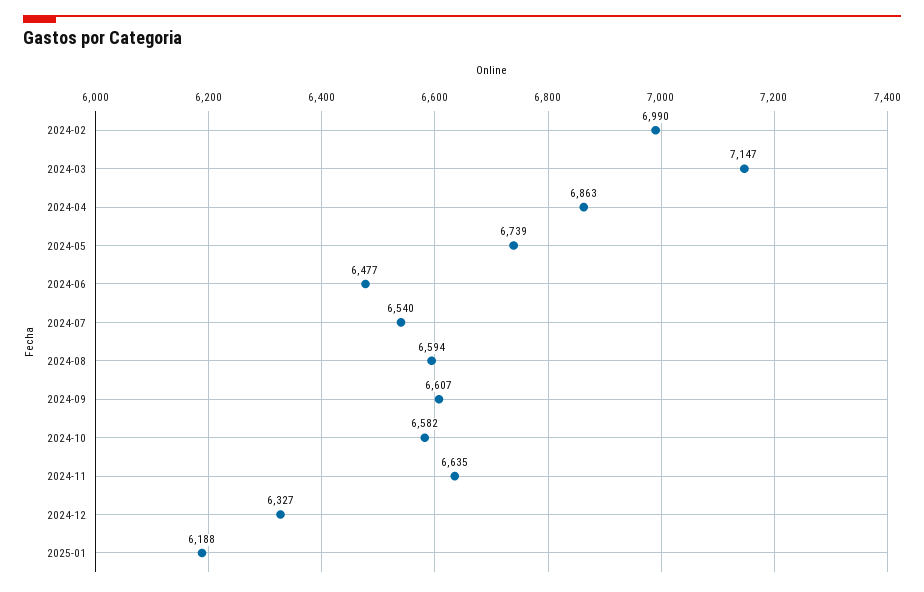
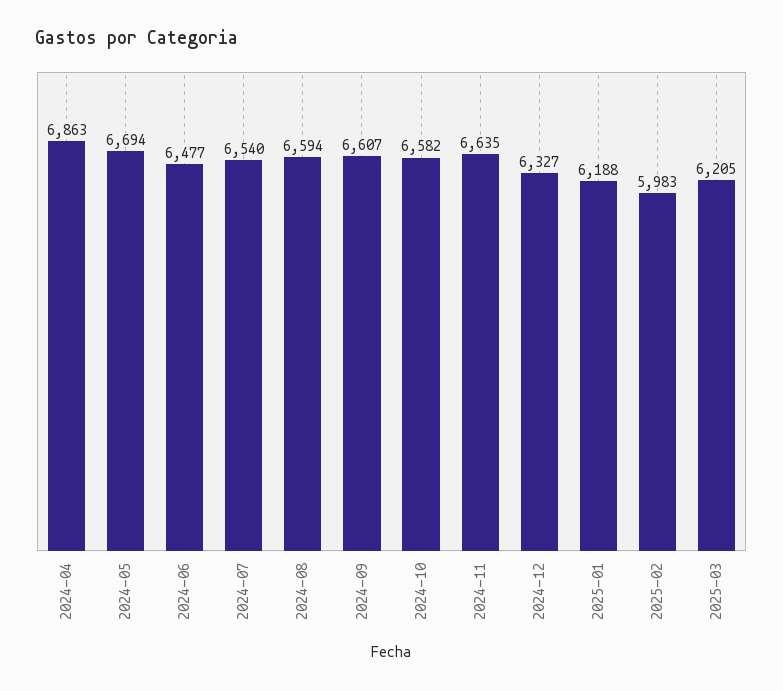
2024-02: 6990 -> none
2024-03: 7147 -> none
2024-05: 6739 -> 6694
2025-02: none -> 5983
2025-03: none -> 6205

